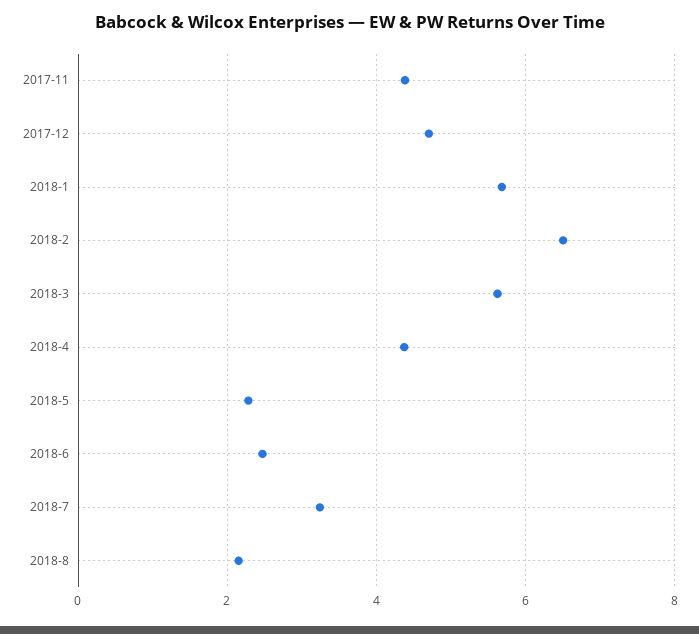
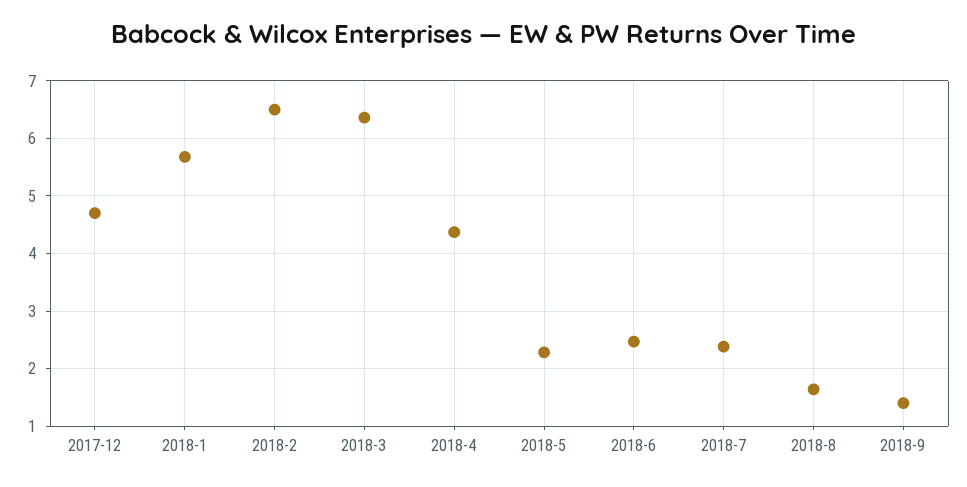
2017-11: 4.4 -> none
2018-3: 5.6 -> 6.4
2018-7: 3.2 -> 2.4
2018-8: 2.2 -> 1.6
2018-9: none -> 1.4

